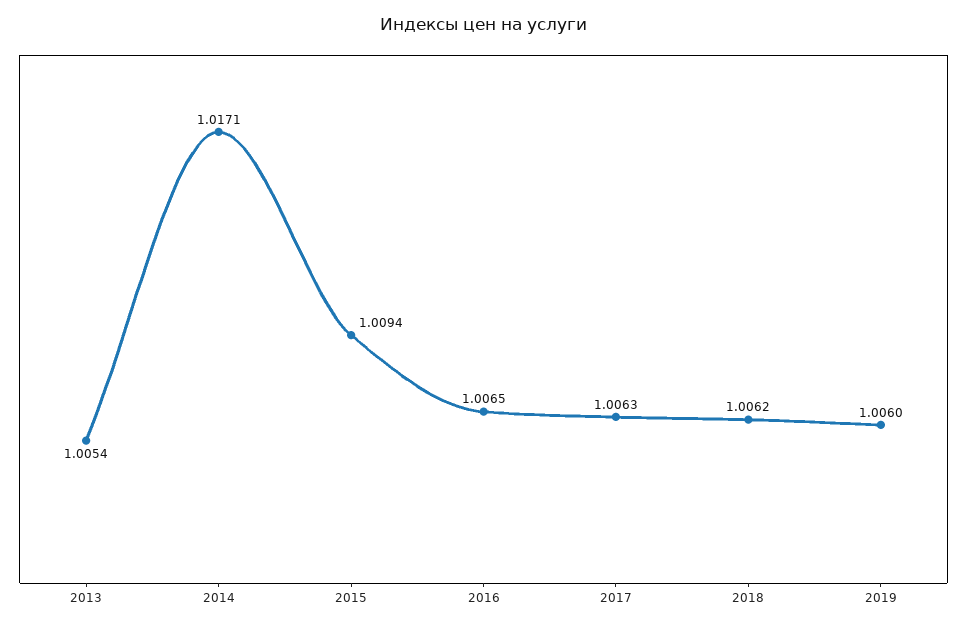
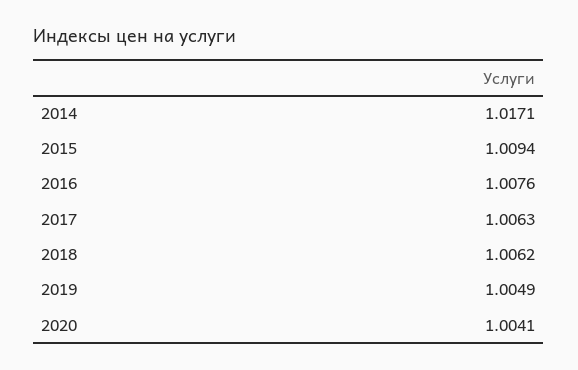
2013: 1.0054 -> none
2016: 1.0065 -> 1.0076
2019: 1.006 -> 1.0049
2020: none -> 1.0041

